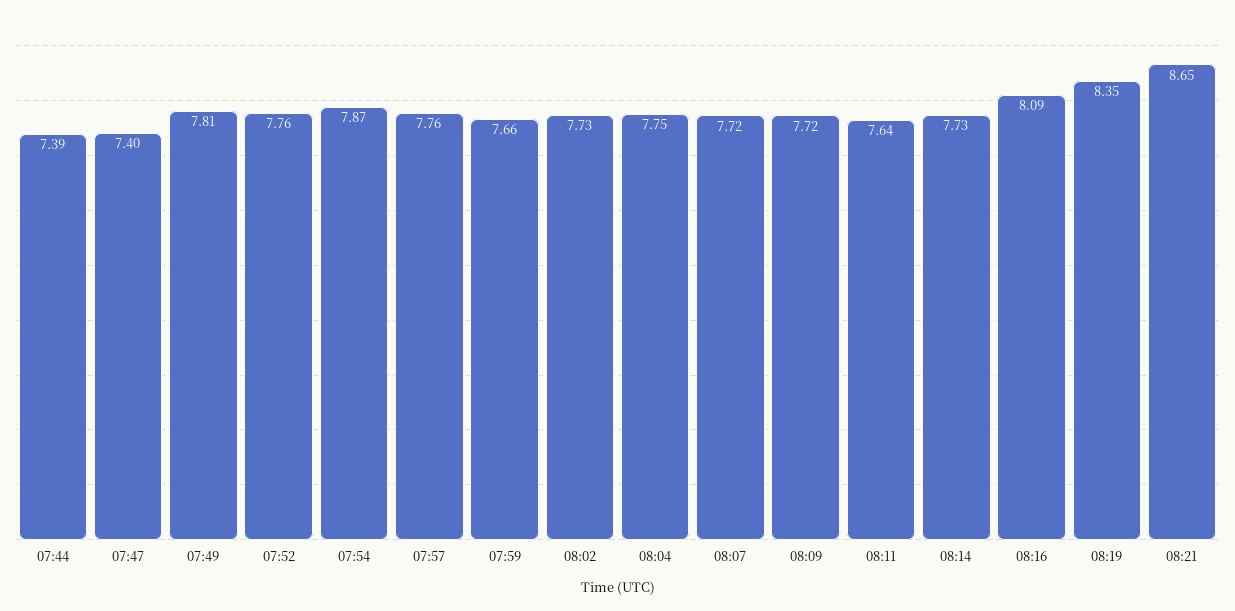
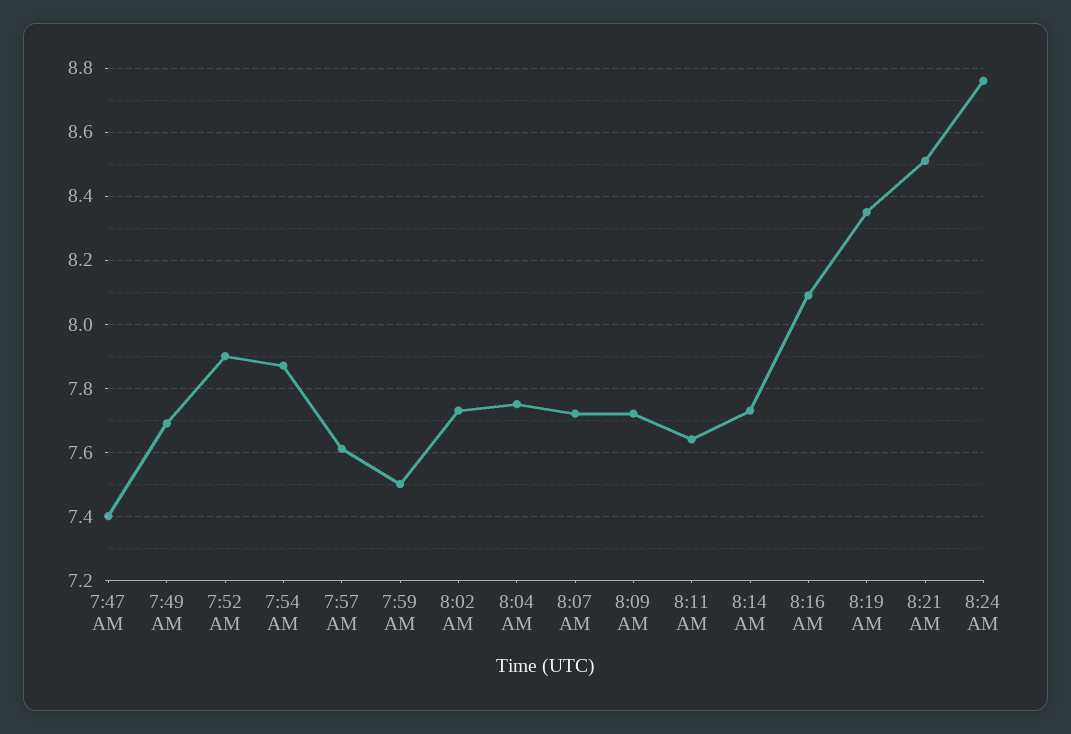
07:44: 7.39 -> none
07:49: 7.81 -> 7.7
07:52: 7.76 -> 7.9
07:57: 7.76 -> 7.6
07:59: 7.66 -> 7.5
08:21: 8.65 -> 8.5
8:24 AM: none -> 8.75

